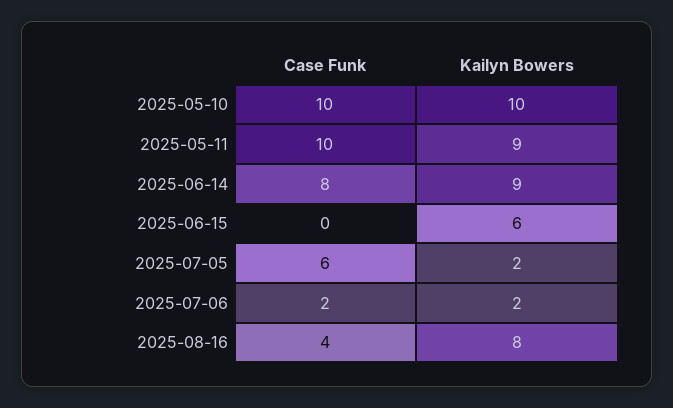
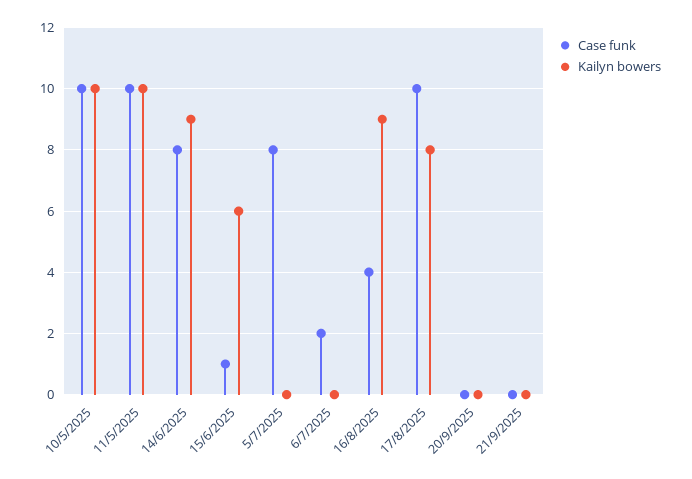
Kailyn Bowers, 2025-05-11: 9 -> 10
Case Funk, 2025-06-15: 0 -> 1
Case Funk, 2025-07-05: 6 -> 8
Kailyn Bowers, 2025-07-05: 2 -> 0
Kailyn Bowers, 2025-07-06: 2 -> 0
Kailyn Bowers, 2025-08-16: 8 -> 9
Case Funk, 17/8/2025: none -> 10
Kailyn Bowers, 17/8/2025: none -> 8
Case Funk, 20/9/2025: none -> 0
Kailyn Bowers, 20/9/2025: none -> 0
Case Funk, 21/9/2025: none -> 0
Kailyn Bowers, 21/9/2025: none -> 0

